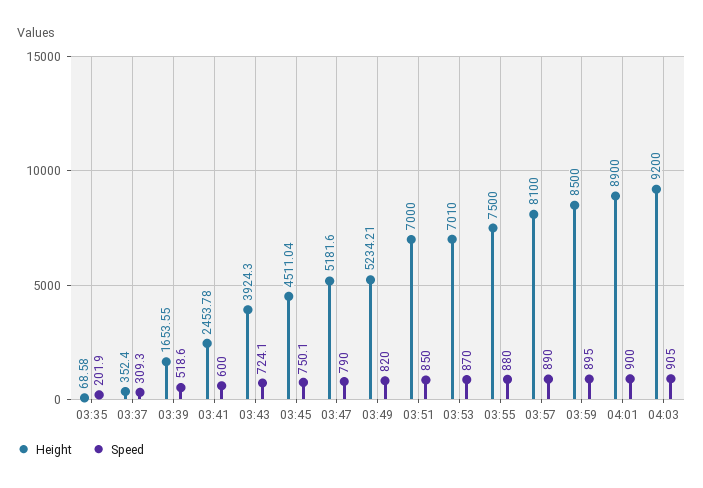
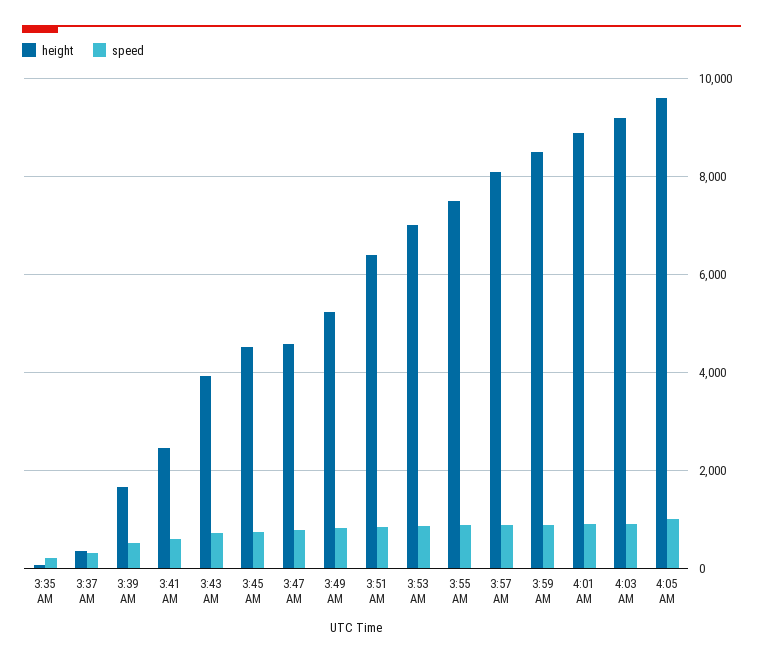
Height, 03:47: 5181.6 -> 4600
Height, 03:51: 7000 -> 6400
Height, 4:05 AM: none -> 9600
Speed, 4:05 AM: none -> 1000

